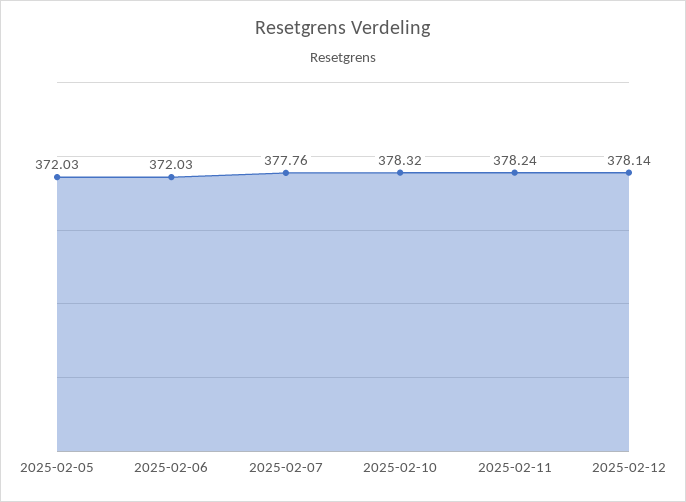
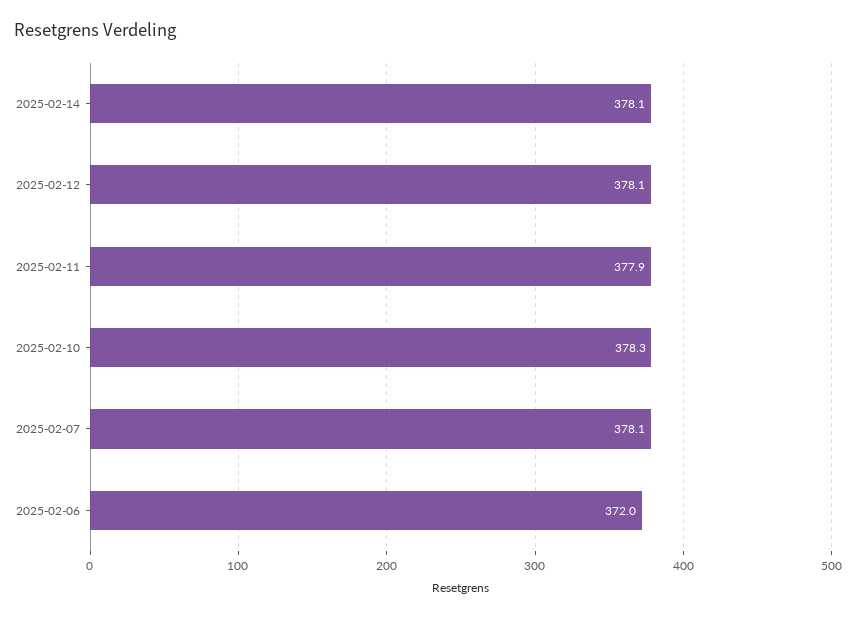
2025-02-05: 372.03 -> none
2025-02-07: 377.76 -> 378.1
2025-02-11: 378.24 -> 377.9
2025-02-14: none -> 378.1

